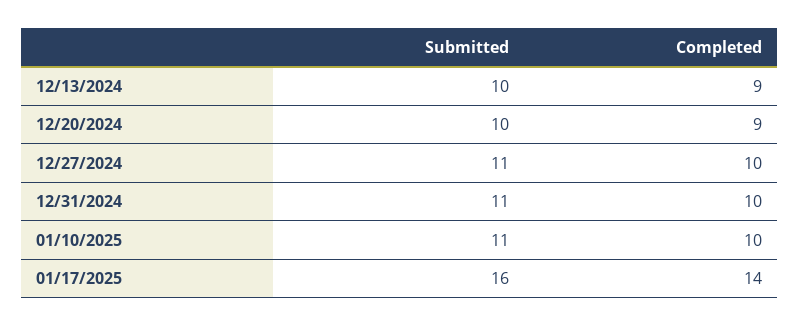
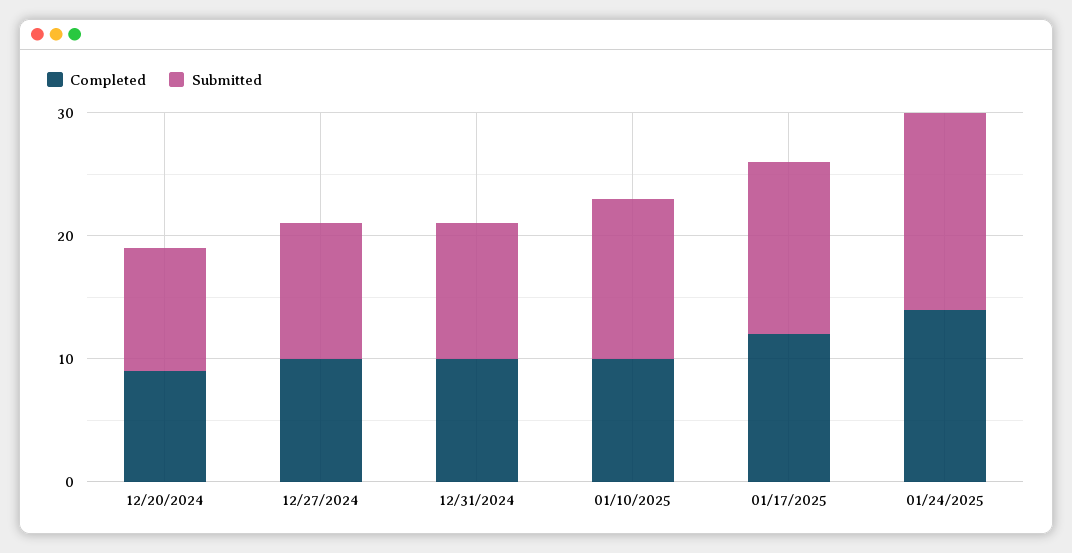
Submitted, 12/13/2024: 10 -> none
Completed, 12/13/2024: 9 -> none
Submitted, 01/10/2025: 11 -> 13
Submitted, 01/17/2025: 16 -> 14
Completed, 01/17/2025: 14 -> 12
Completed, 01/24/2025: none -> 14
Submitted, 01/24/2025: none -> 16

